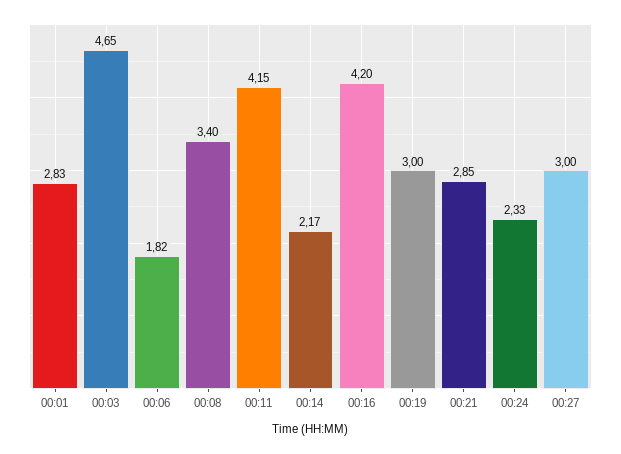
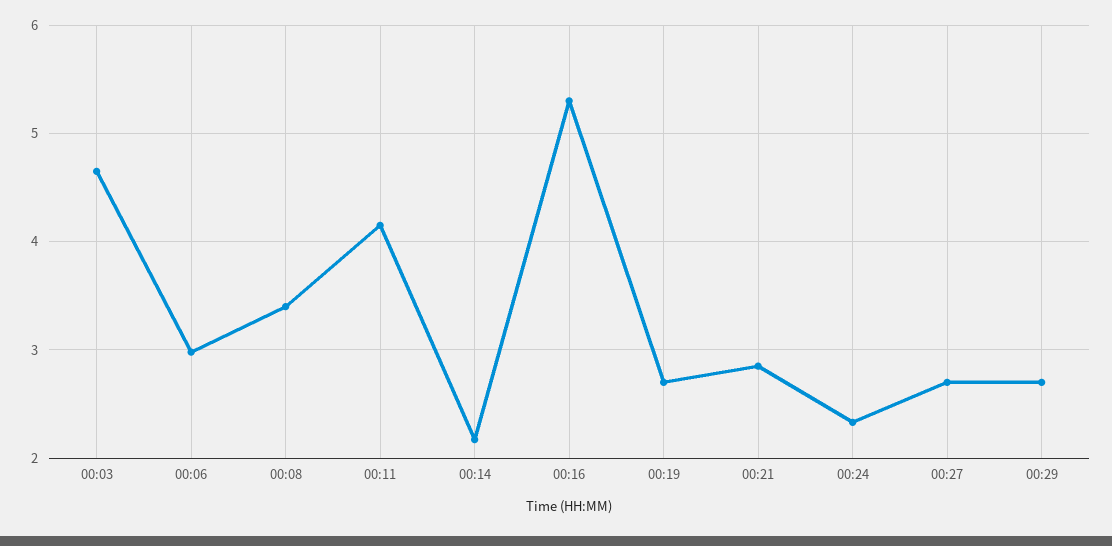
00:01: 2.83 -> none
00:06: 1.82 -> 3
00:16: 4.2 -> 5.3
00:19: 3 -> 2.7
00:27: 3 -> 2.7
00:29: none -> 2.7

